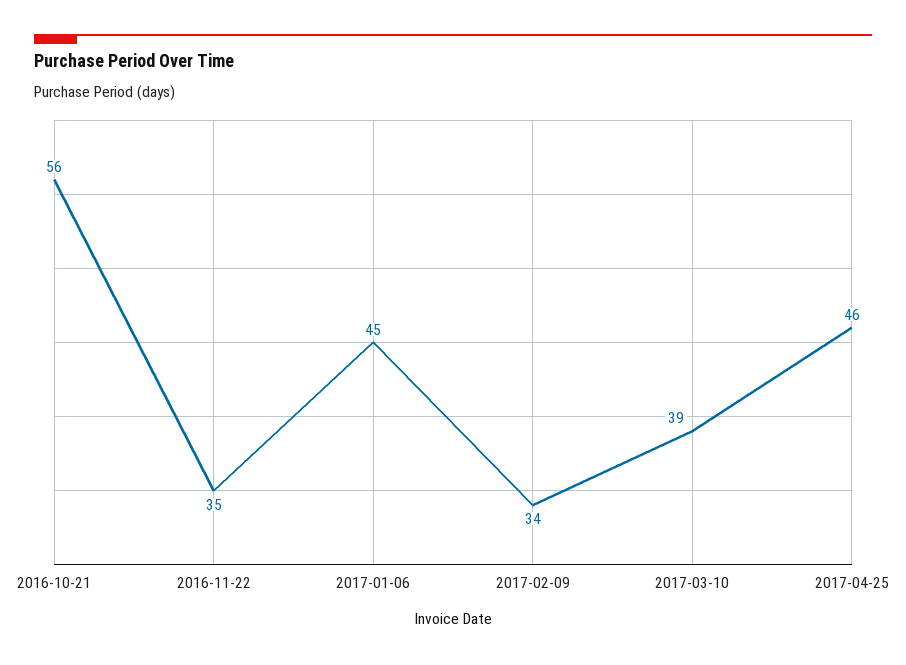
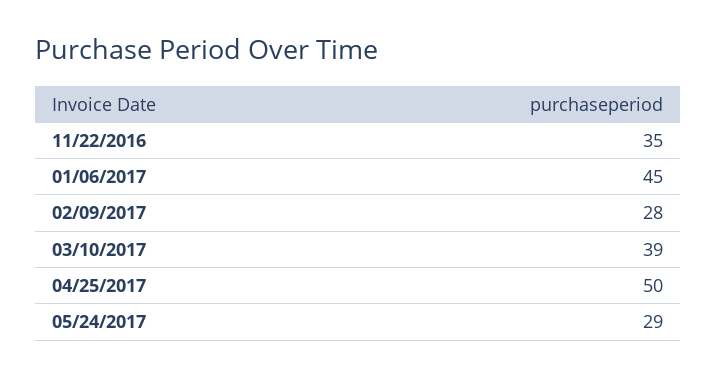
2016-10-21: 56 -> none
2017-02-09: 34 -> 28
2017-04-25: 46 -> 50
05/24/2017: none -> 29

